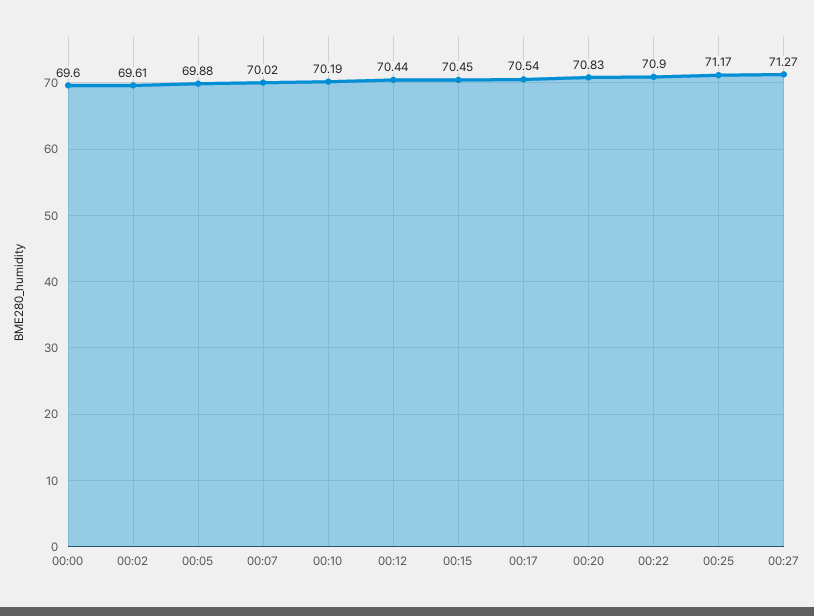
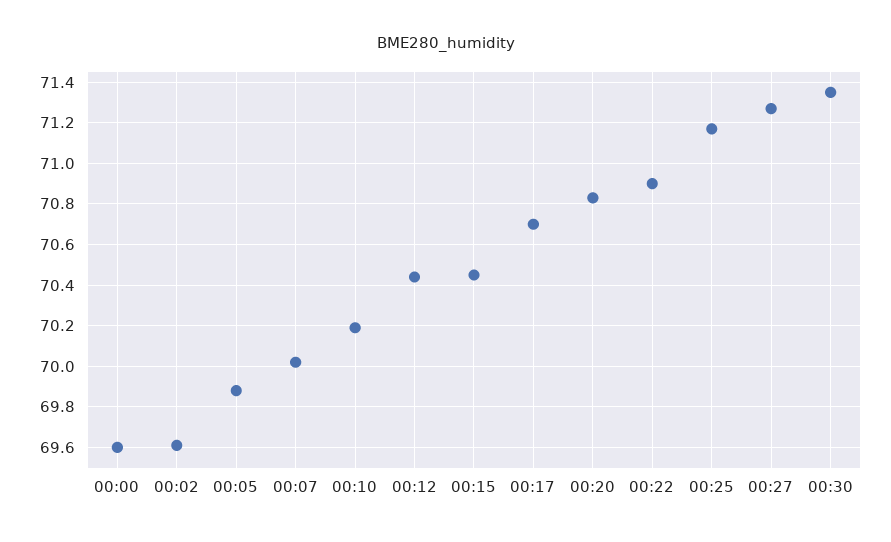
00:17: 70.54 -> 70.7
00:30: none -> 71.35

